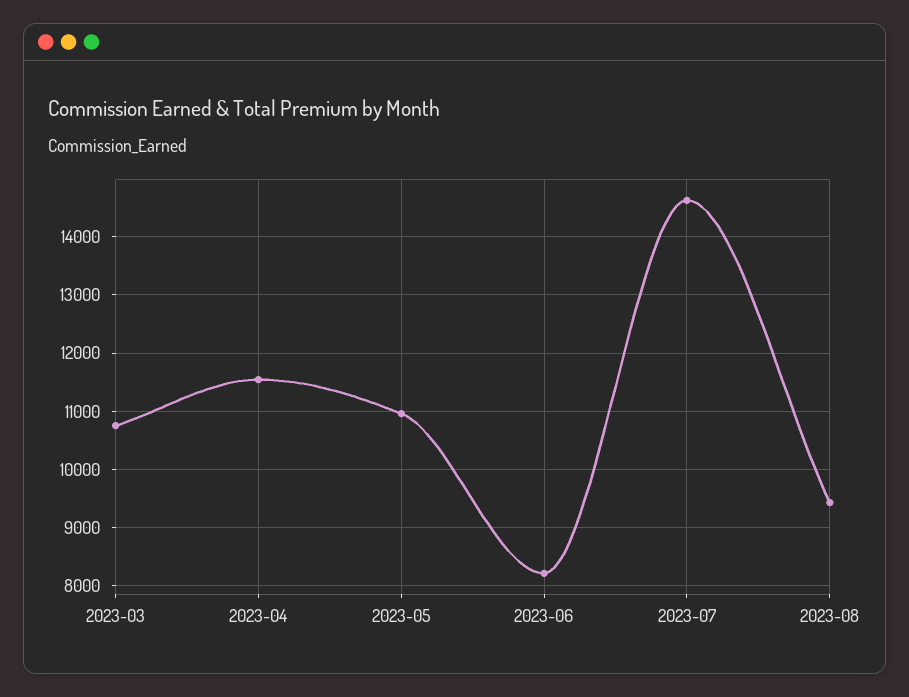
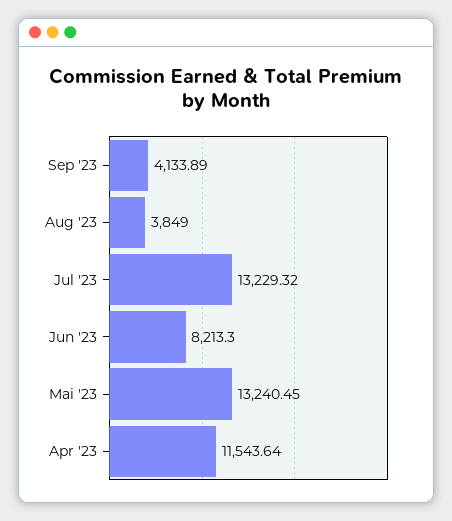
2023-03: 10800 -> none
2023-05: 11000 -> 13240.45
2023-07: 14600 -> 13229.32
2023-08: 9400 -> 3849
Sep '23: none -> 4133.89

